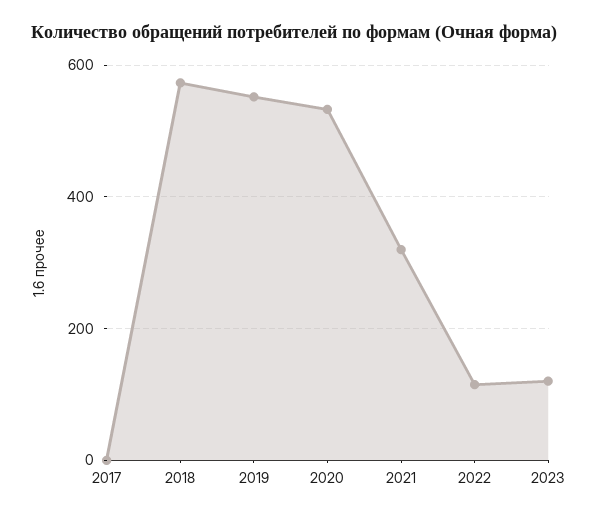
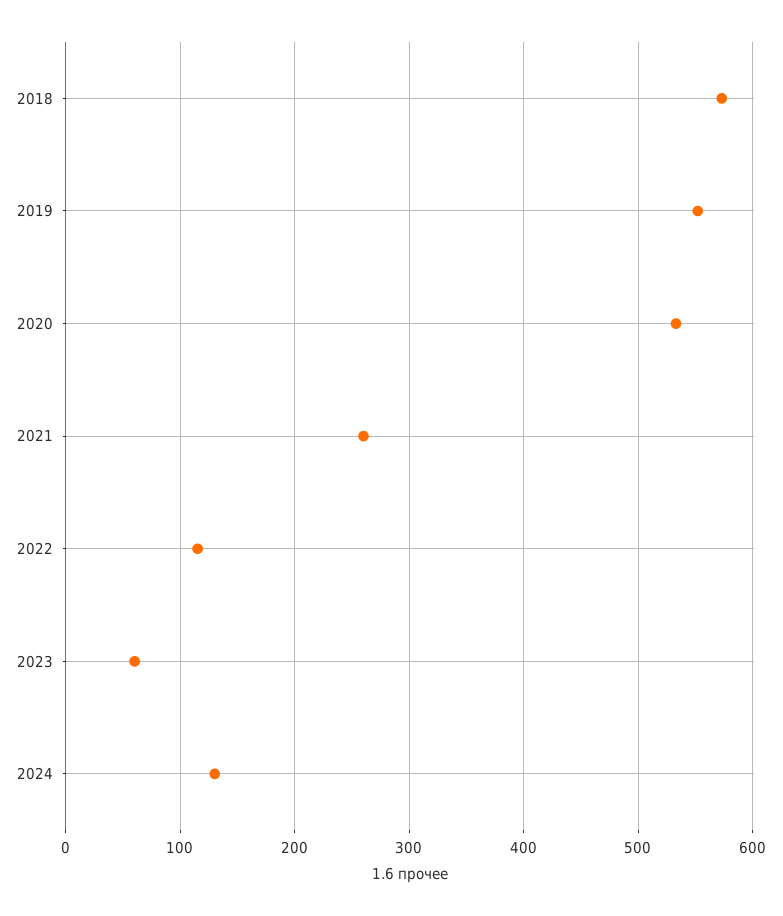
2017: 0 -> none
2021: 320 -> 260
2023: 120 -> 60
2024: none -> 130

